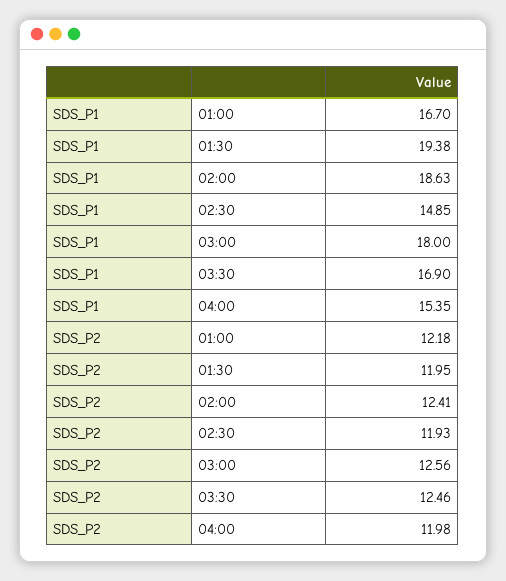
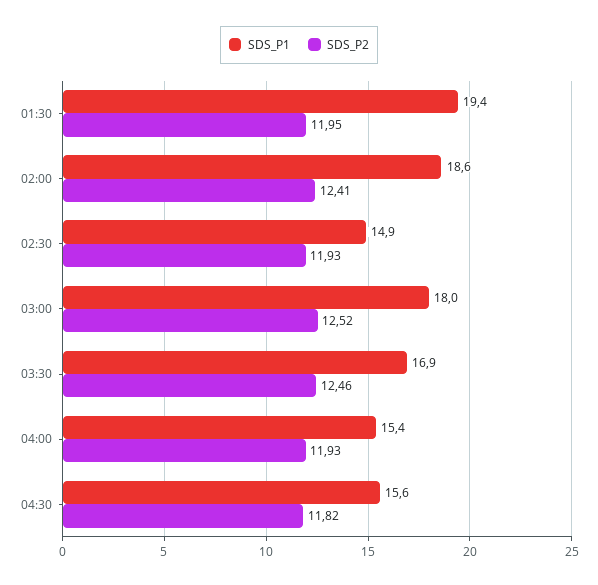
SDS_P1, 01:00: 16.7 -> none
SDS_P2, 01:00: 12.18 -> none
SDS_P2, 03:00: 12.56 -> 12.52
SDS_P2, 04:00: 11.98 -> 11.93
SDS_P1, 04:30: none -> 15.6
SDS_P2, 04:30: none -> 11.82

